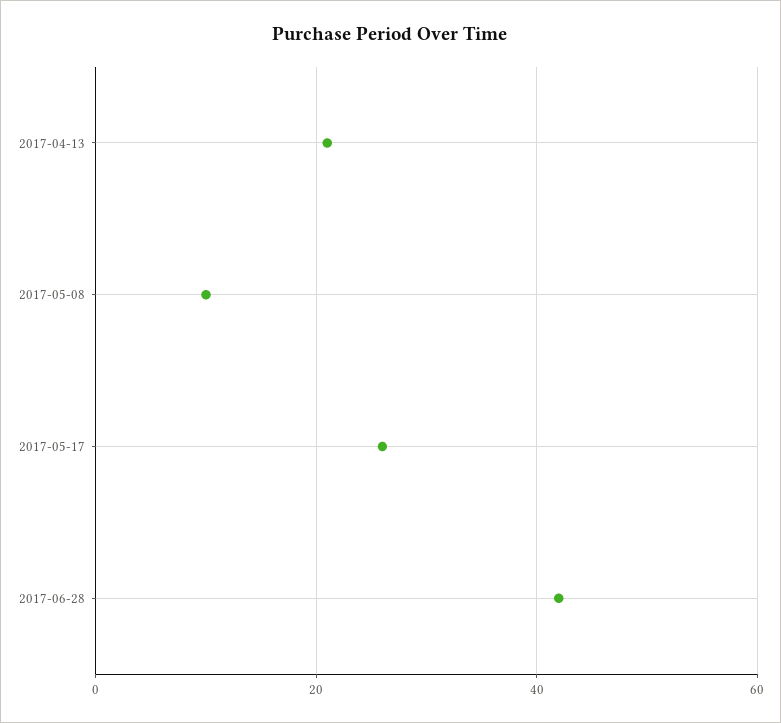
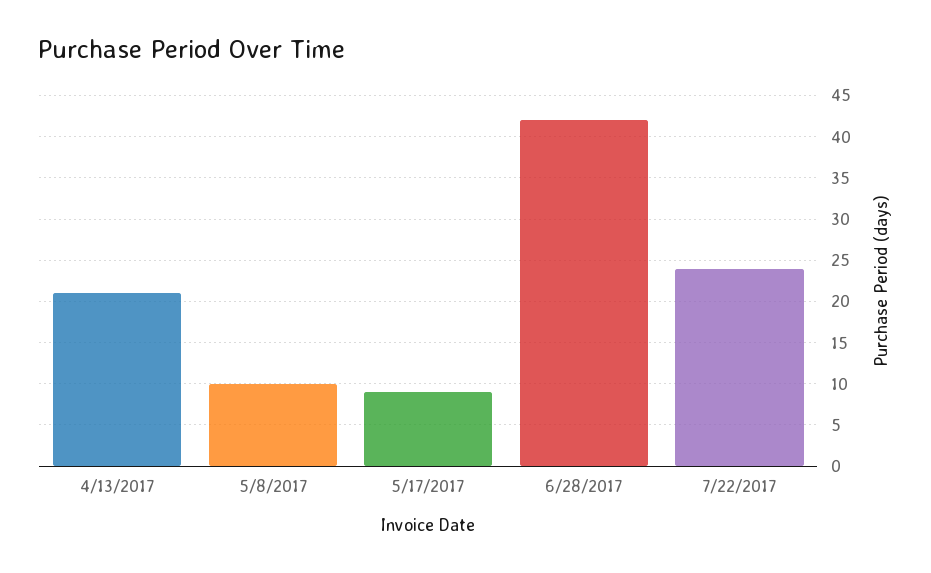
2017-05-17: 25 -> 9
7/22/2017: none -> 24

